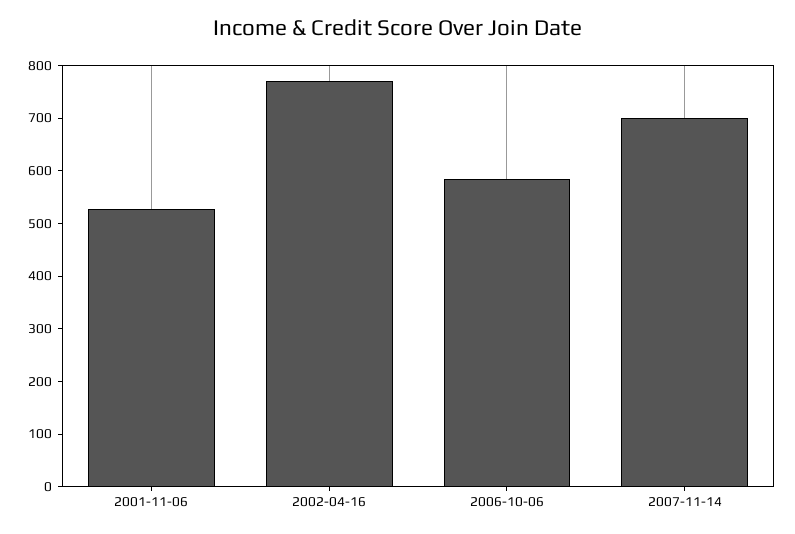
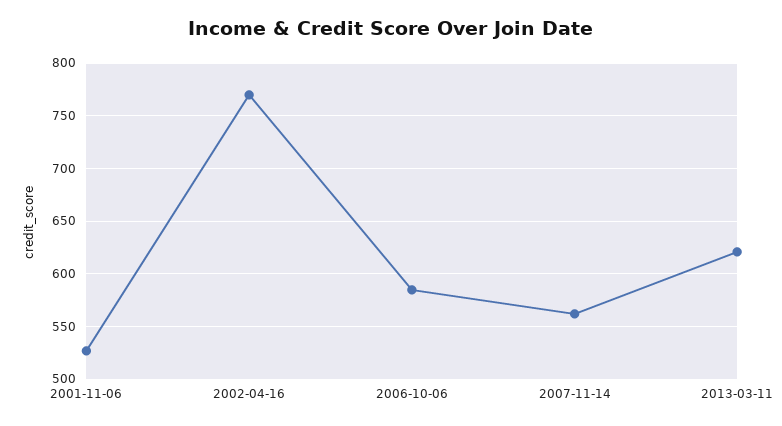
2007-11-14: 700 -> 560
2013-03-11: none -> 620

